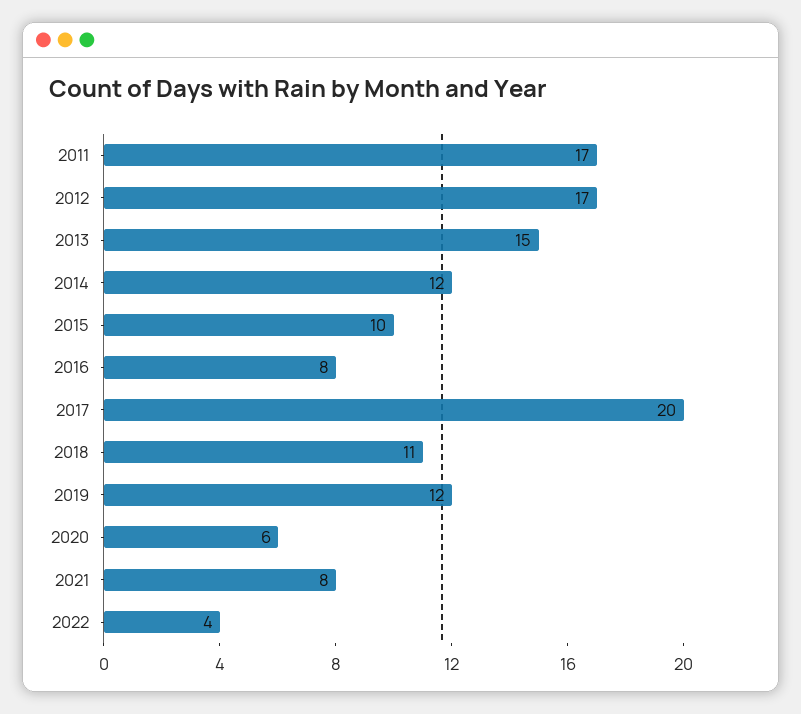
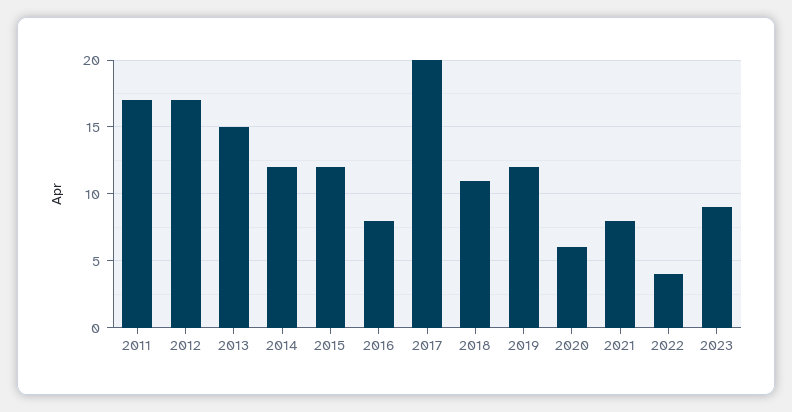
2015: 10 -> 12
2023: none -> 9

